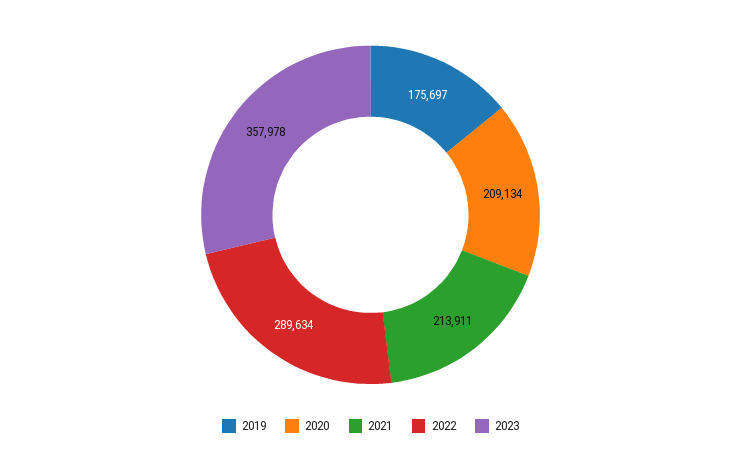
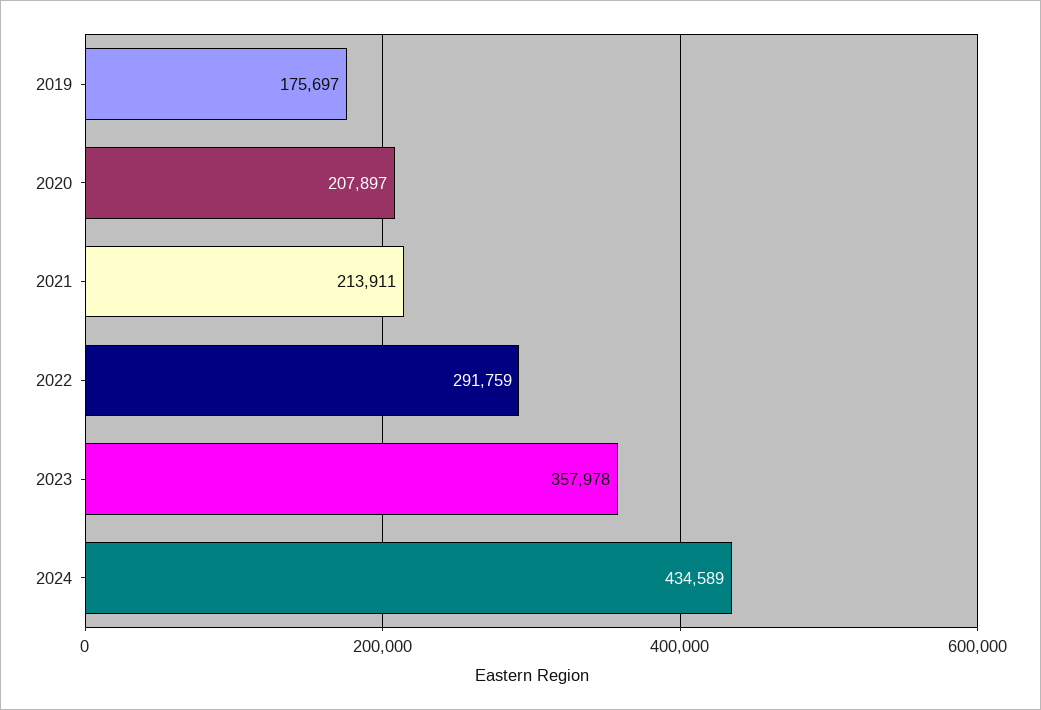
2020: 209134 -> 207897
2022: 289634 -> 291759
2024: none -> 434589

